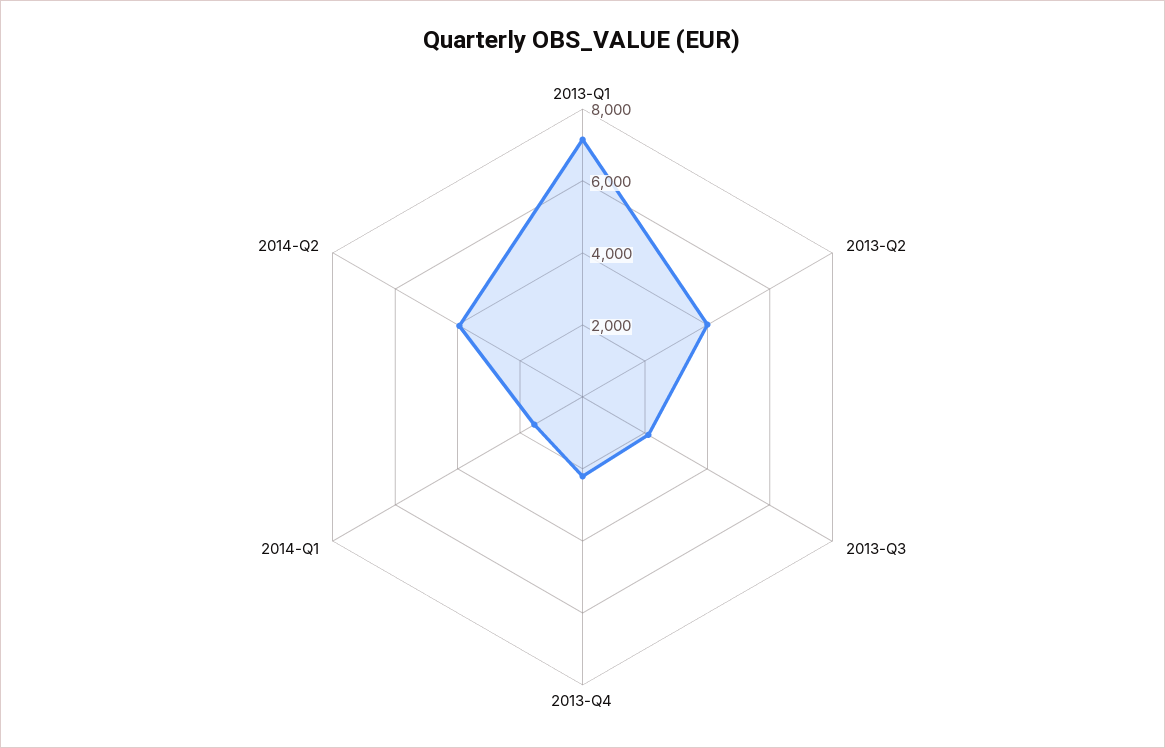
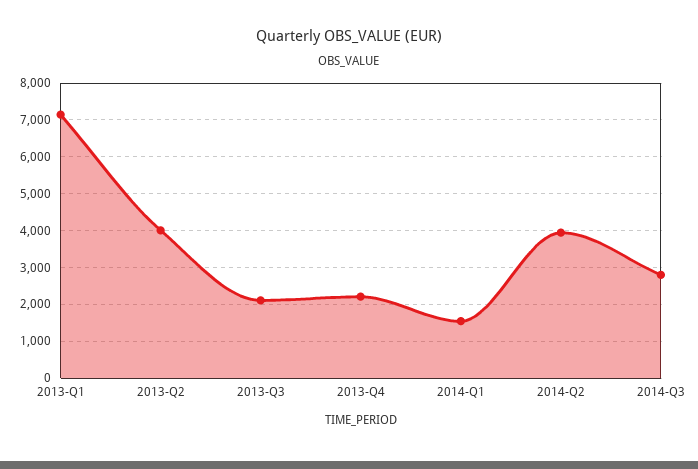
2014-Q3: none -> 2800

